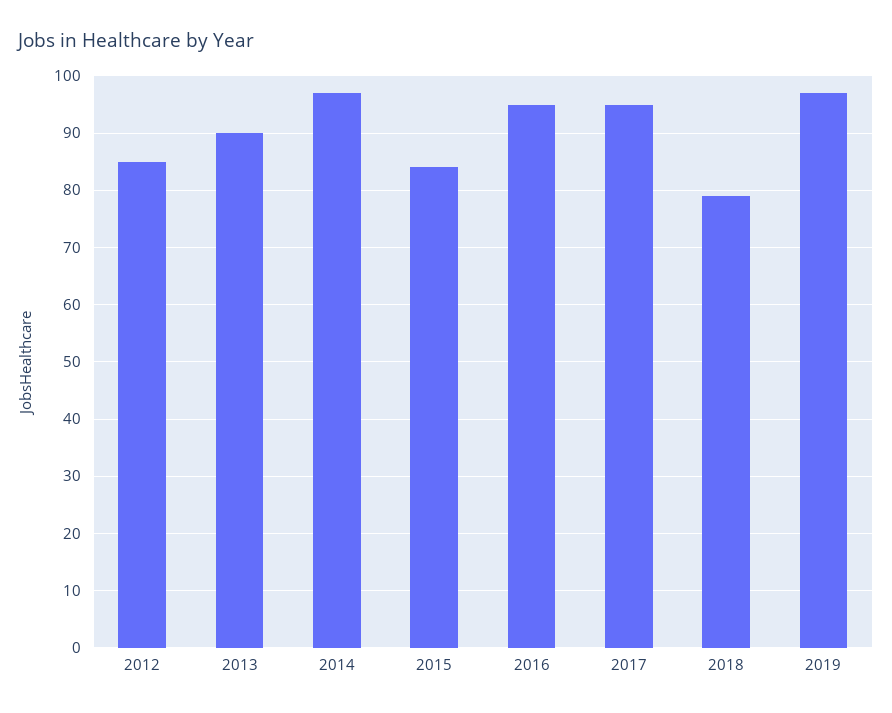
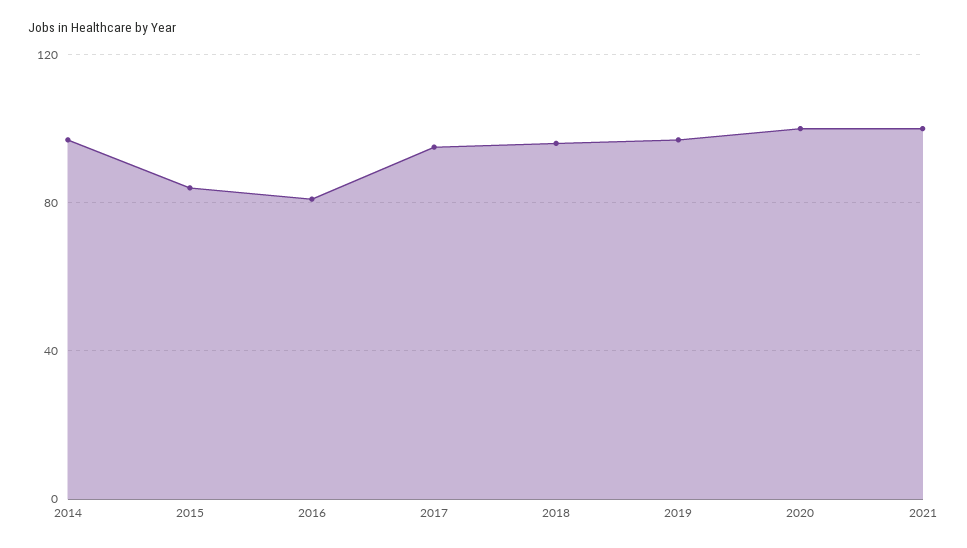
2012: 85 -> none
2013: 90 -> none
2016: 95 -> 80
2018: 80 -> 95
2020: none -> 100
2021: none -> 100

